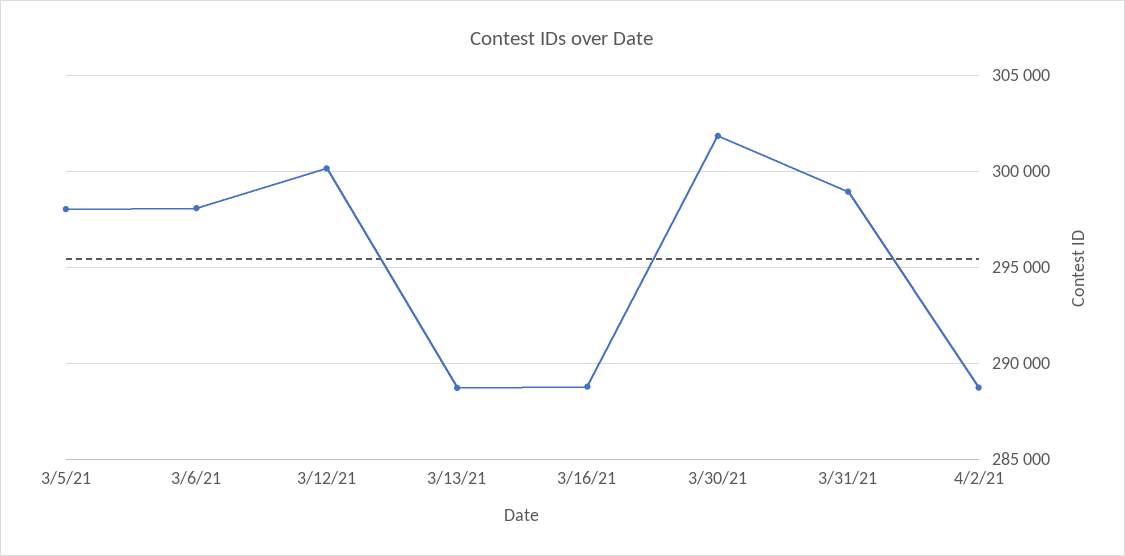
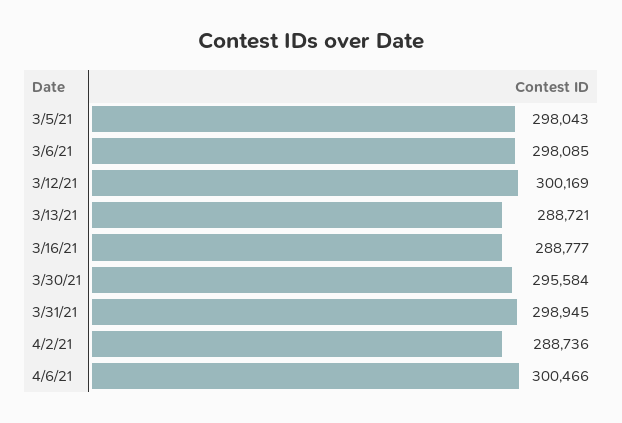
3/30/21: 302000 -> 295584
4/6/21: none -> 300466

